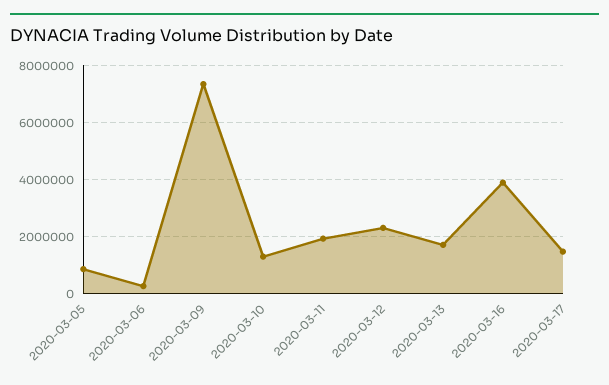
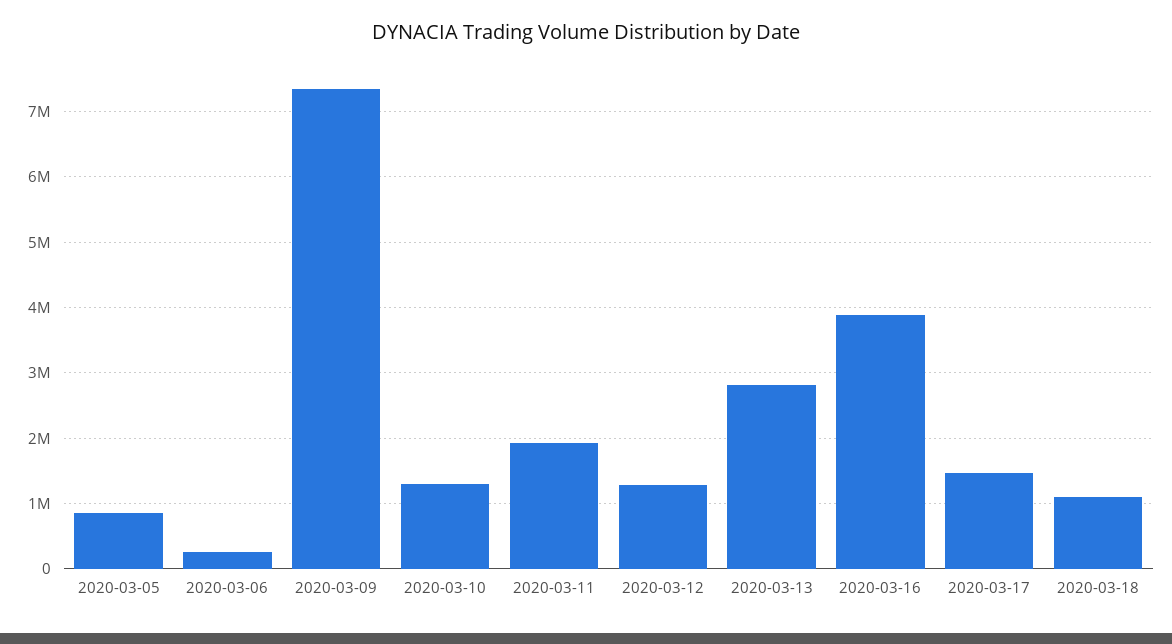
2020-03-12: 2250000 -> 1300000
2020-03-13: 1750000 -> 2800000
2020-03-18: none -> 1100000

